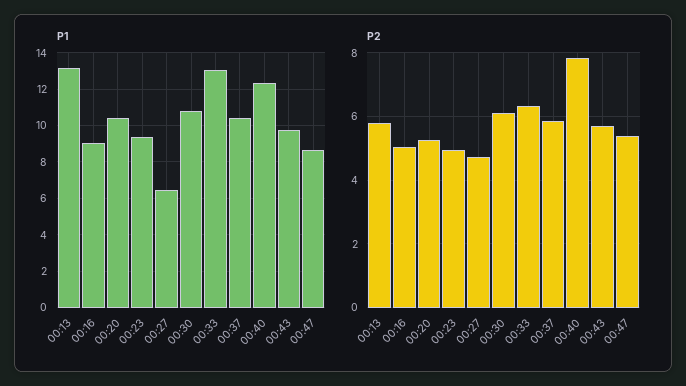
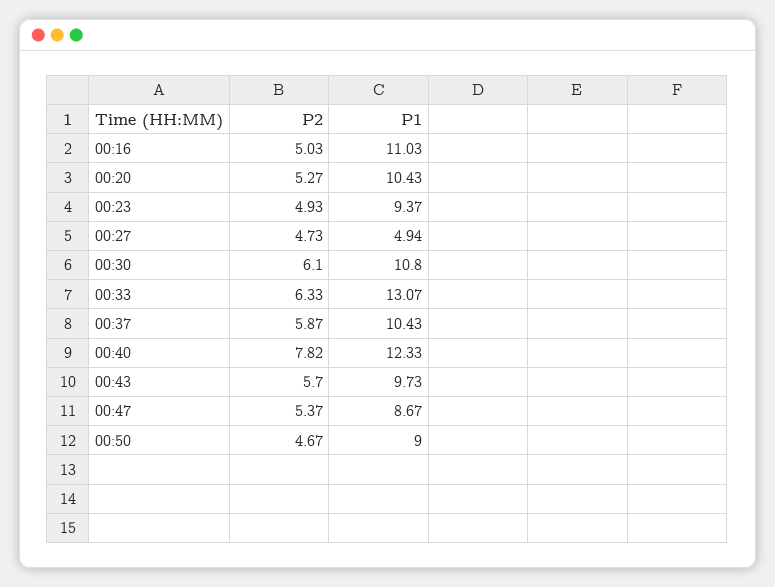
P1, 00:13: 13 -> none
P1, 00:16: 9 -> 11.03
P1, 00:27: 6.5 -> 4.94
P2, 00:13: 5.8 -> none
P2, 00:50: none -> 4.67
P1, 00:50: none -> 9

